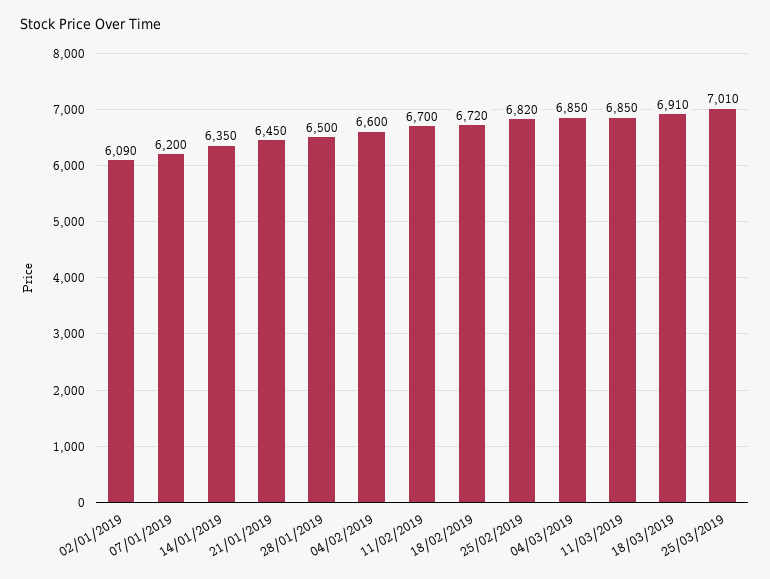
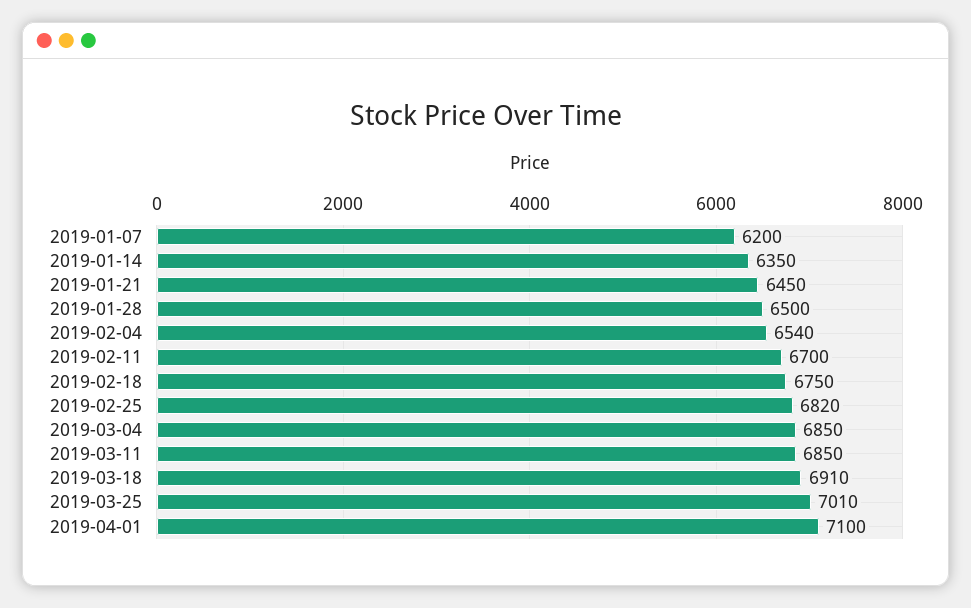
02/01/2019: 6090 -> none
04/02/2019: 6600 -> 6540
18/02/2019: 6720 -> 6750
2019-04-01: none -> 7100

